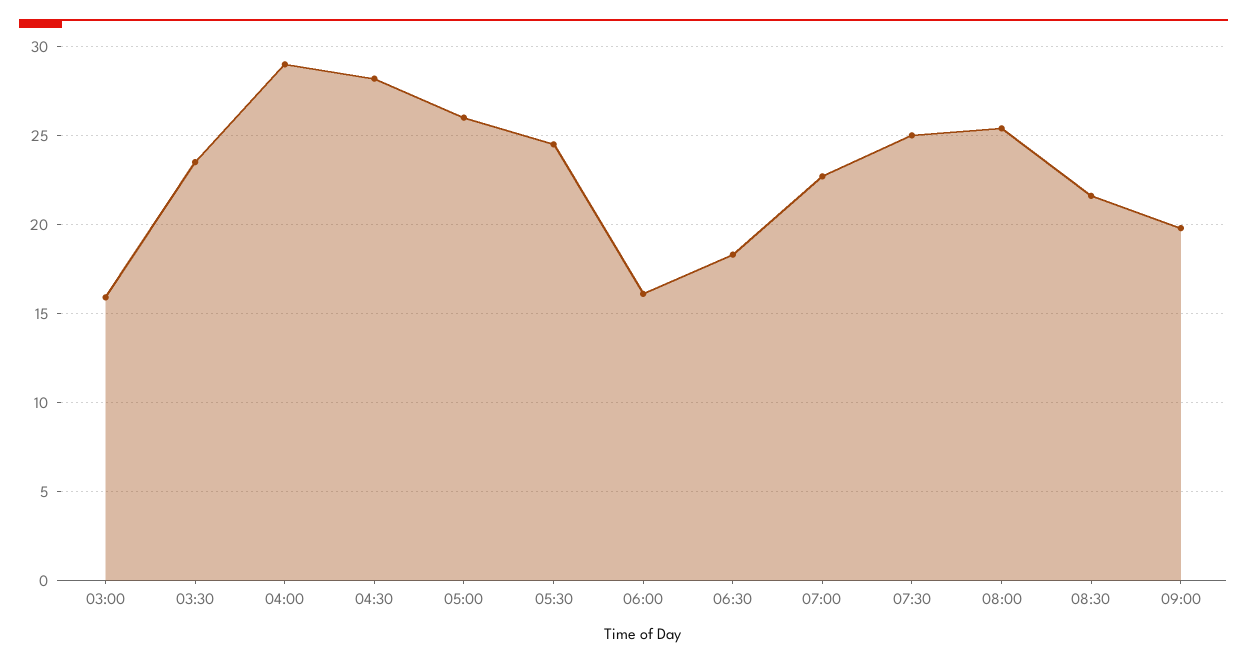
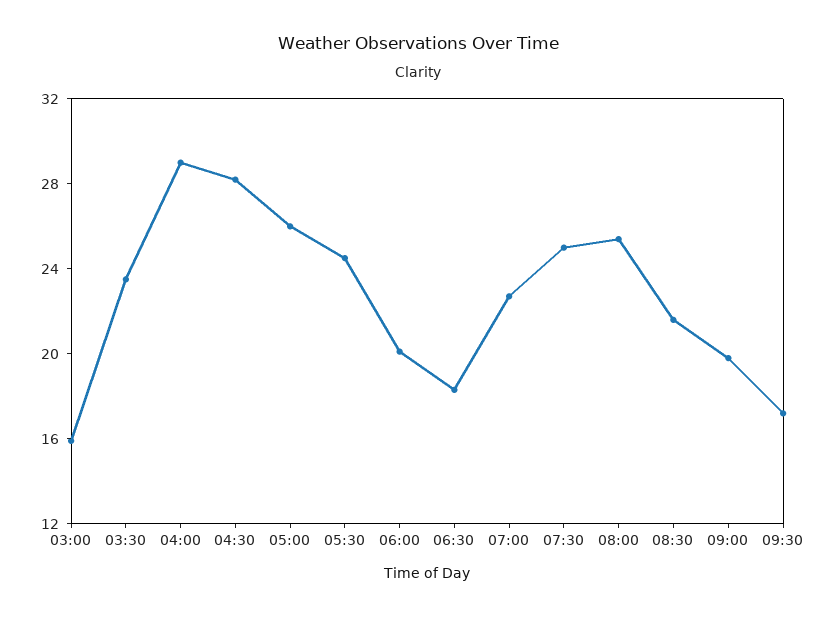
06:00: 16 -> 20
09:30: none -> 17

